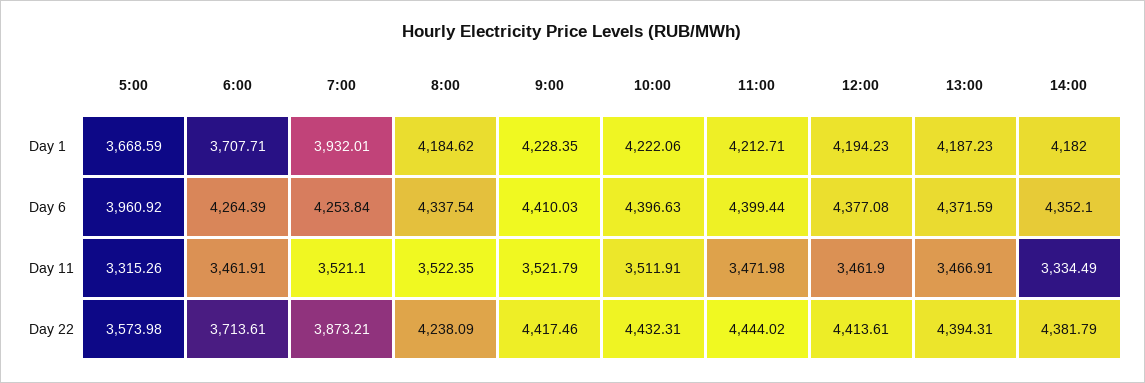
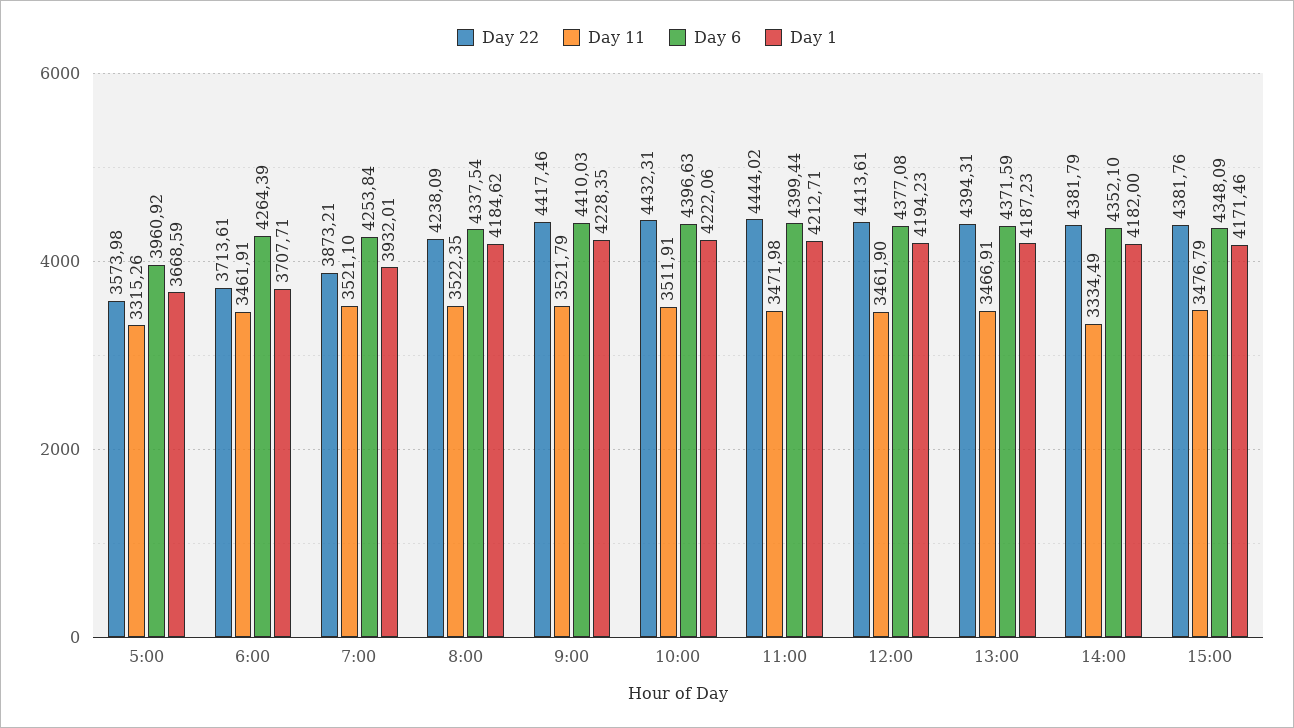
Day 22, 15:00: none -> 4381.76
Day 11, 15:00: none -> 3476.79
Day 6, 15:00: none -> 4348.09
Day 1, 15:00: none -> 4171.46

